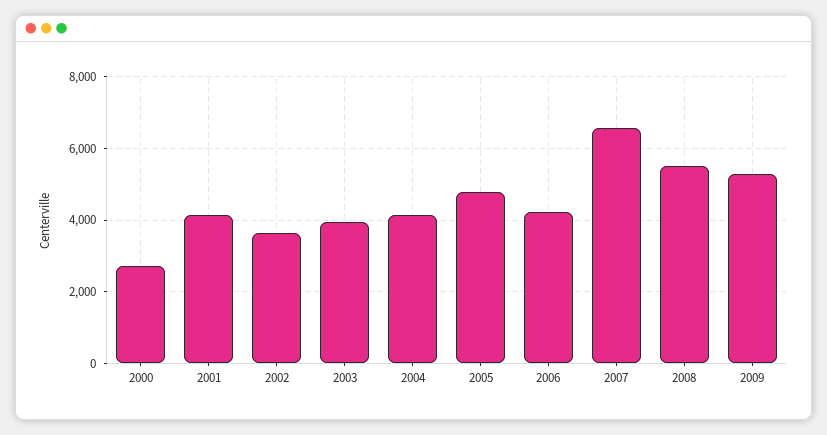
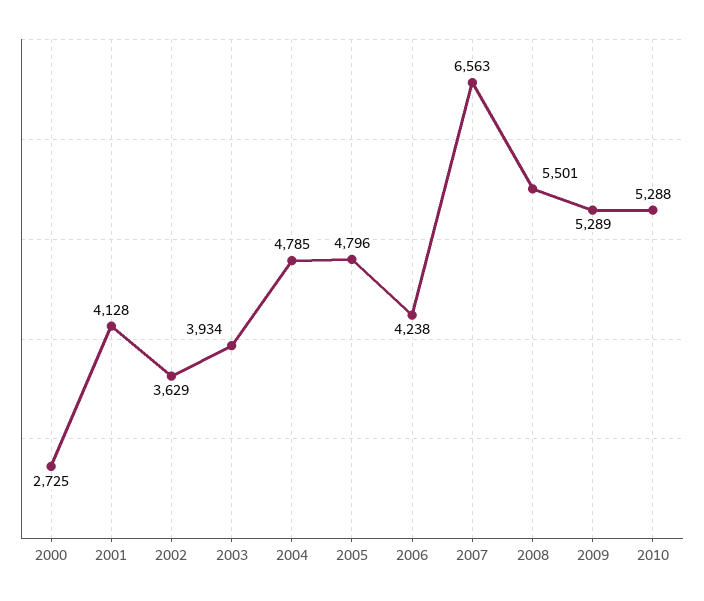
2004: 4200 -> 4785
2010: none -> 5288

